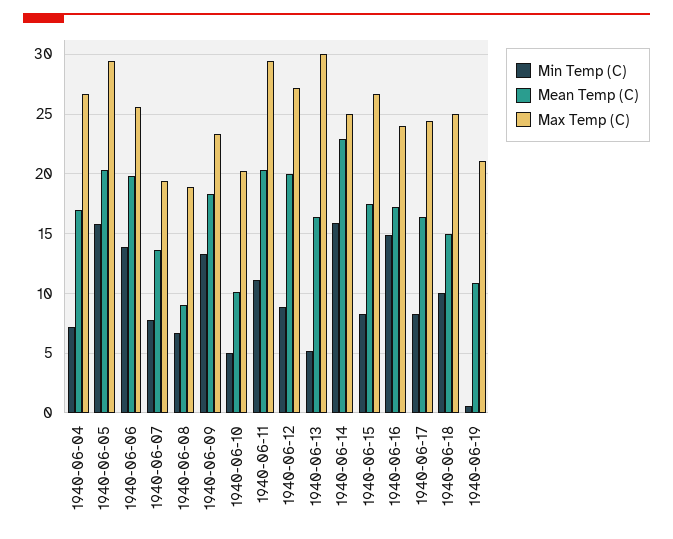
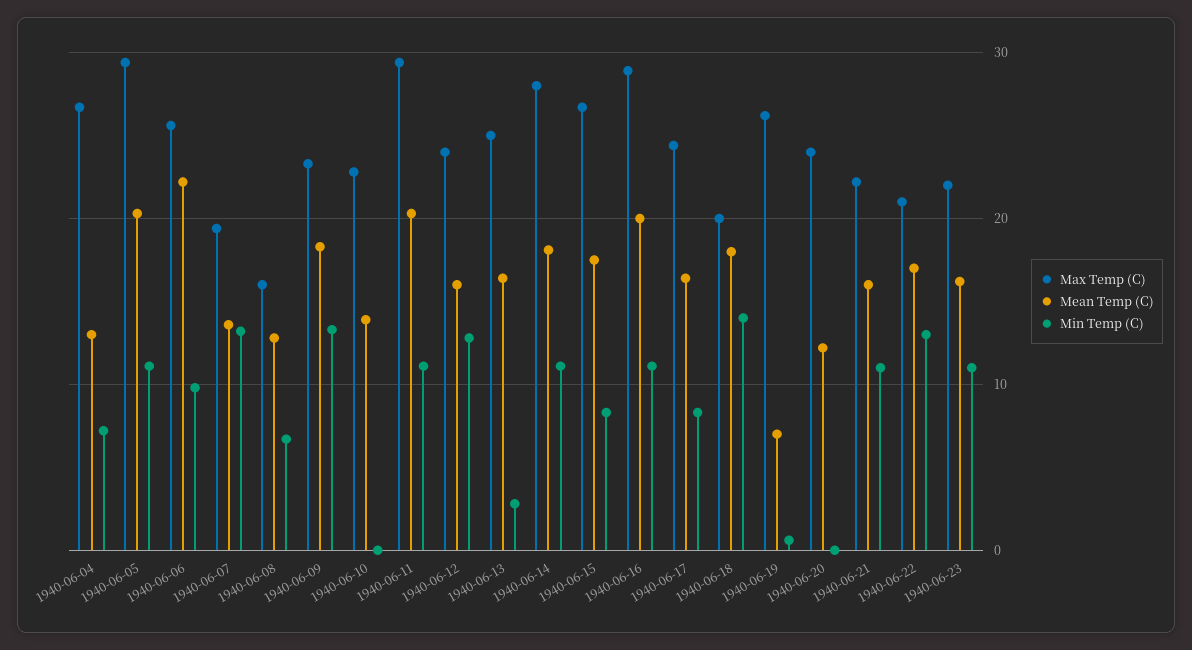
Mean Temp (C), 1940-06-04: 17 -> 13
Min Temp (C), 1940-06-05: 16 -> 11
Min Temp (C), 1940-06-06: 14 -> 10
Mean Temp (C), 1940-06-06: 20 -> 22
Min Temp (C), 1940-06-07: 8 -> 13
Mean Temp (C), 1940-06-08: 9 -> 13
Max Temp (C), 1940-06-08: 19 -> 16
Min Temp (C), 1940-06-10: 5 -> 0
Mean Temp (C), 1940-06-10: 10 -> 14
Max Temp (C), 1940-06-10: 20 -> 23
Min Temp (C), 1940-06-12: 9 -> 13
Mean Temp (C), 1940-06-12: 20 -> 16
Max Temp (C), 1940-06-12: 27 -> 24
Min Temp (C), 1940-06-13: 5 -> 3
Max Temp (C), 1940-06-13: 30 -> 25
Min Temp (C), 1940-06-14: 16 -> 11
Mean Temp (C), 1940-06-14: 23 -> 18
Max Temp (C), 1940-06-14: 25 -> 28
Min Temp (C), 1940-06-16: 15 -> 11
Mean Temp (C), 1940-06-16: 17 -> 20
Max Temp (C), 1940-06-16: 24 -> 29
Min Temp (C), 1940-06-18: 10 -> 14
Mean Temp (C), 1940-06-18: 15 -> 18
Max Temp (C), 1940-06-18: 25 -> 20
Mean Temp (C), 1940-06-19: 11 -> 7
Max Temp (C), 1940-06-19: 21 -> 26
Max Temp (C), 1940-06-20: none -> 24
Mean Temp (C), 1940-06-20: none -> 12
Min Temp (C), 1940-06-20: none -> 0
Max Temp (C), 1940-06-21: none -> 22
Mean Temp (C), 1940-06-21: none -> 16
Min Temp (C), 1940-06-21: none -> 11
Max Temp (C), 1940-06-22: none -> 21
Mean Temp (C), 1940-06-22: none -> 17
Min Temp (C), 1940-06-22: none -> 13
Max Temp (C), 1940-06-23: none -> 22
Mean Temp (C), 1940-06-23: none -> 16
Min Temp (C), 1940-06-23: none -> 11

